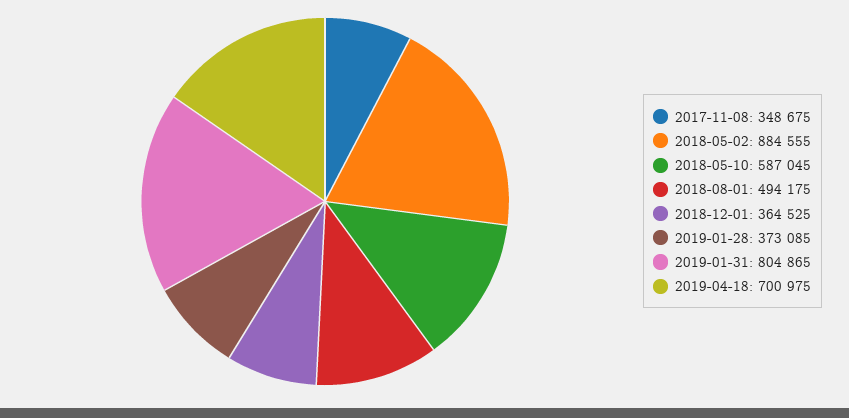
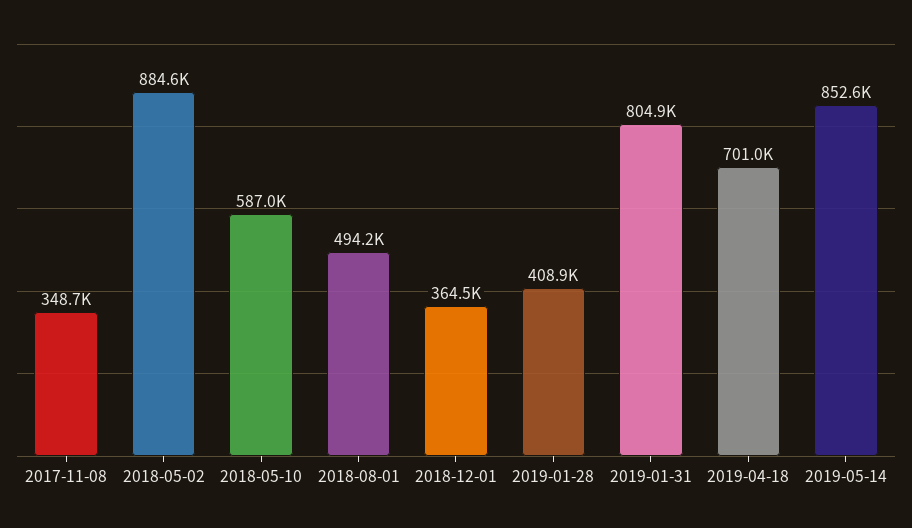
2019-01-28: 373085 -> 408900
2019-05-14: none -> 852600

